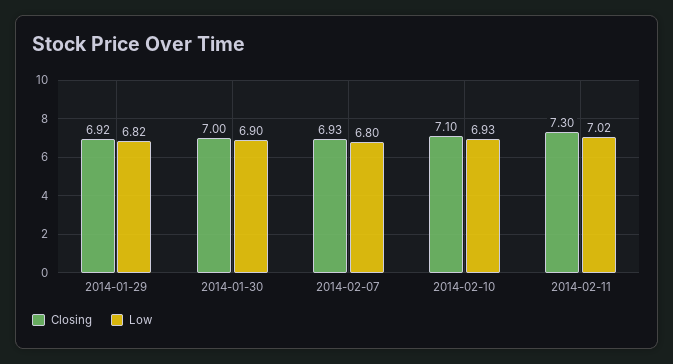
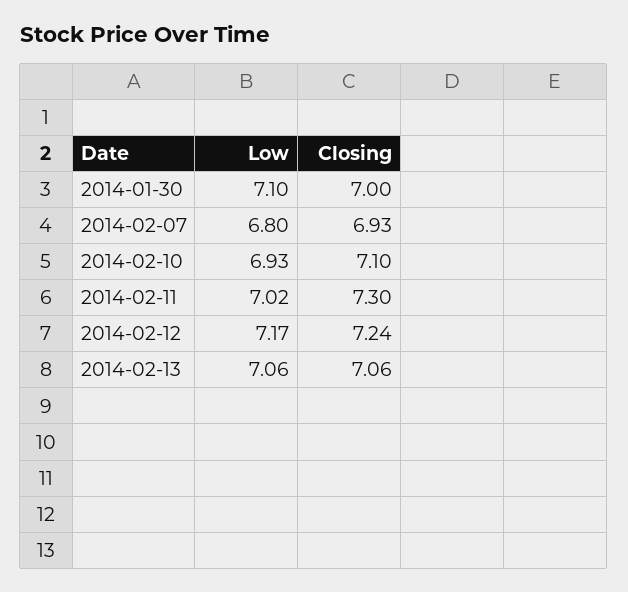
Closing, 2014-01-29: 6.92 -> none
Low, 2014-01-29: 6.82 -> none
Low, 2014-01-30: 6.9 -> 7.1
Low, 2014-02-12: none -> 7.17
Closing, 2014-02-12: none -> 7.24
Low, 2014-02-13: none -> 7.06
Closing, 2014-02-13: none -> 7.06

